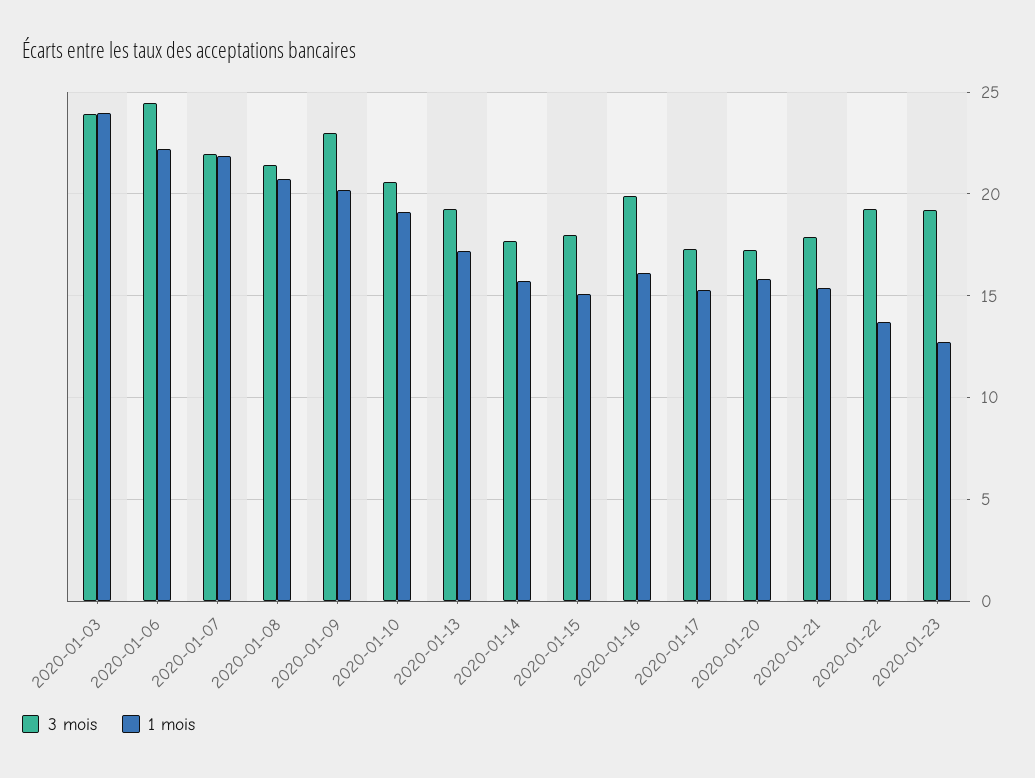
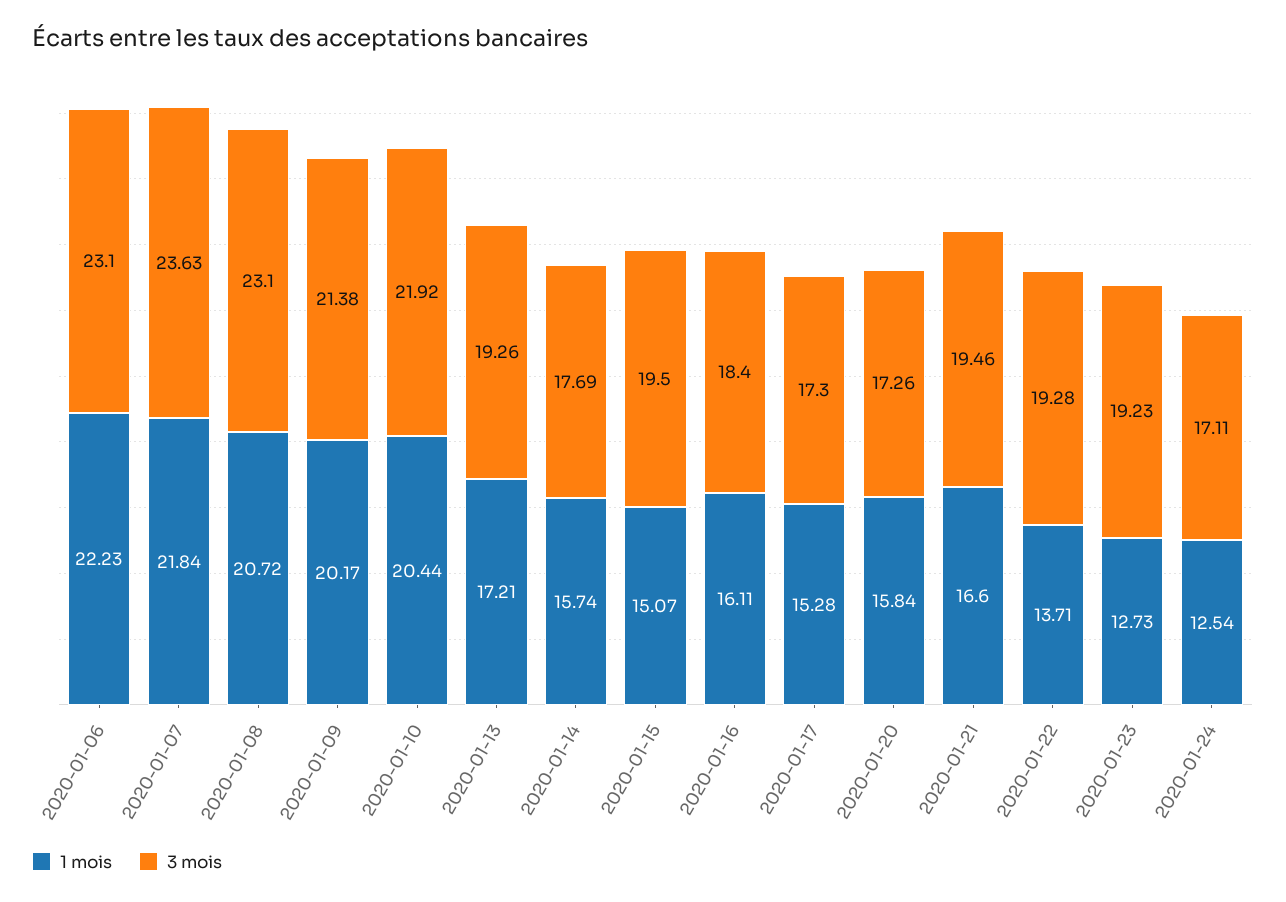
3 mois, 2020-01-03: 24 -> none
1 mois, 2020-01-03: 24 -> none
3 mois, 2020-01-06: 24.5 -> 23.1
3 mois, 2020-01-07: 22 -> 23.63
3 mois, 2020-01-08: 21.5 -> 23.1
3 mois, 2020-01-09: 23 -> 21.38
3 mois, 2020-01-10: 20.5 -> 21.92
1 mois, 2020-01-10: 19 -> 20.44
3 mois, 2020-01-15: 18 -> 19.5
3 mois, 2020-01-16: 20 -> 18.4
3 mois, 2020-01-21: 18 -> 19.46
1 mois, 2020-01-21: 15.5 -> 16.6
1 mois, 2020-01-24: none -> 12.54
3 mois, 2020-01-24: none -> 17.11

